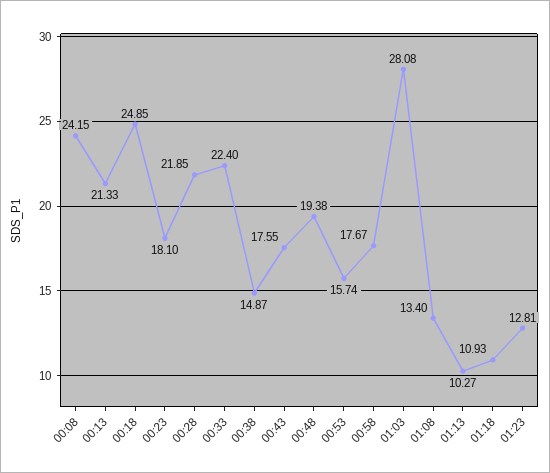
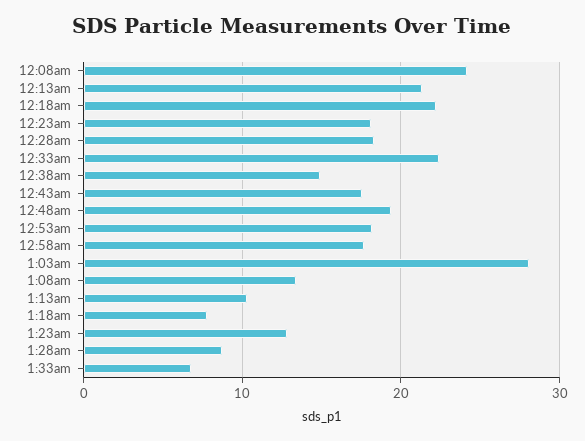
00:18: 24.85 -> 22
00:28: 21.85 -> 18
00:53: 15.74 -> 18
01:18: 10.93 -> 8
1:28am: none -> 9
1:33am: none -> 7

